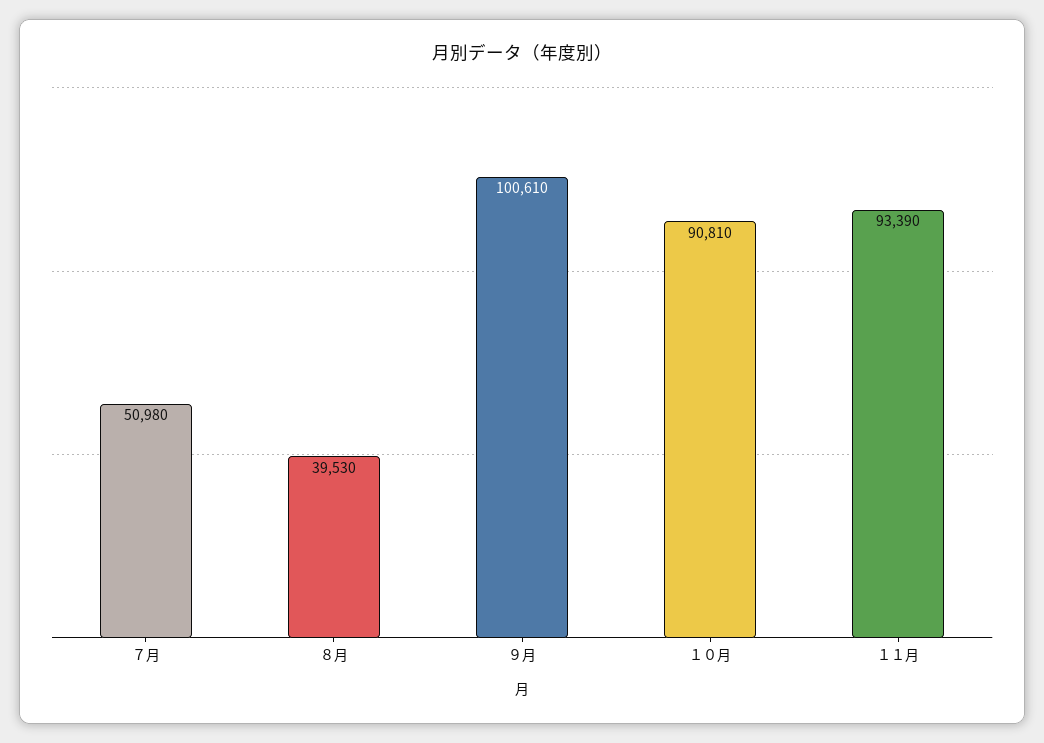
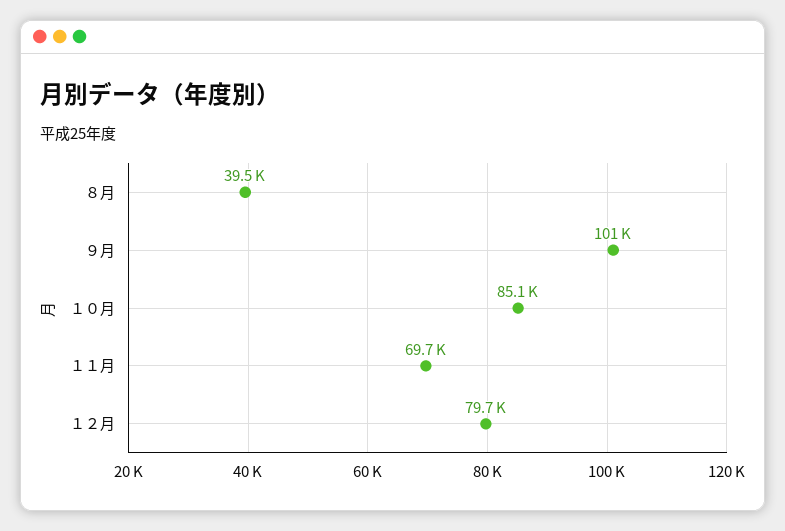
７月: 50980 -> none
１０月: 90810 -> 85100
１１月: 93390 -> 69700
１２月: none -> 79700

